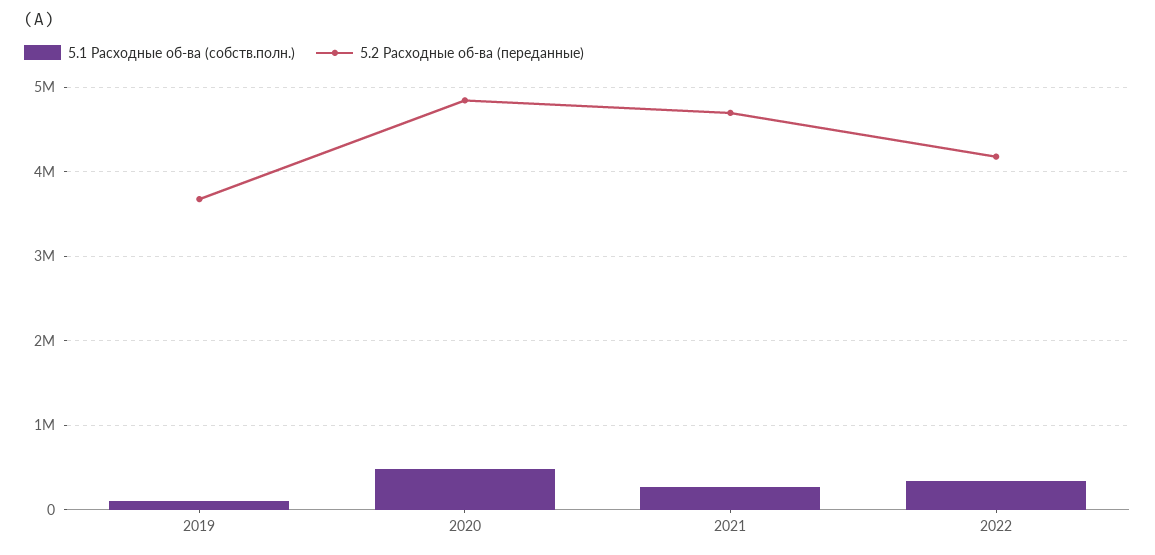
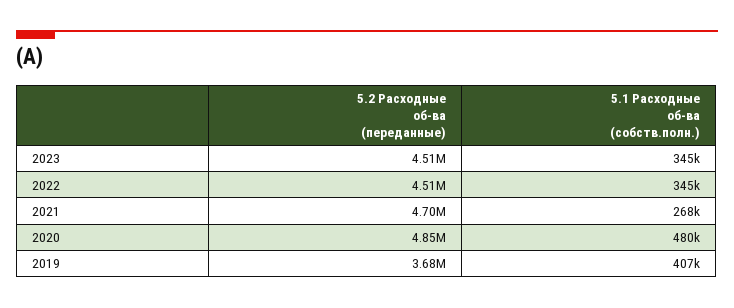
5.1 Расходные об-ва (собств.полн.), 2019: 100000 -> 407000
5.2 Расходные об-ва (переданные), 2022: 4200000 -> 4510000
5.2 Расходные об-ва (переданные), 2023: none -> 4510000
5.1 Расходные об-ва (собств.полн.), 2023: none -> 345000

